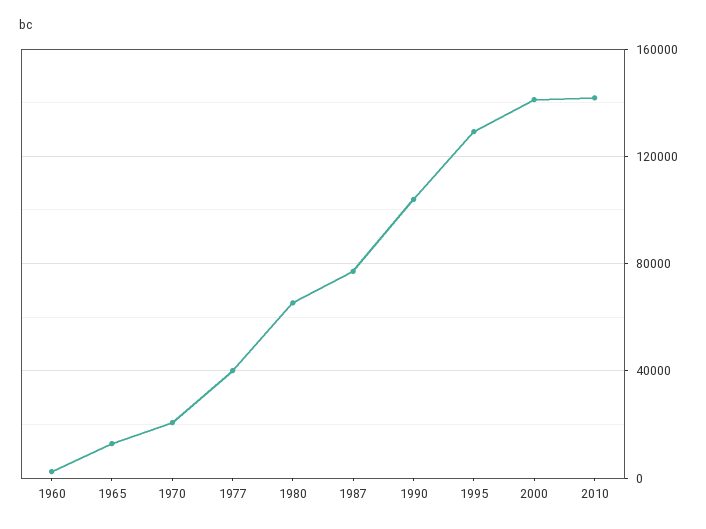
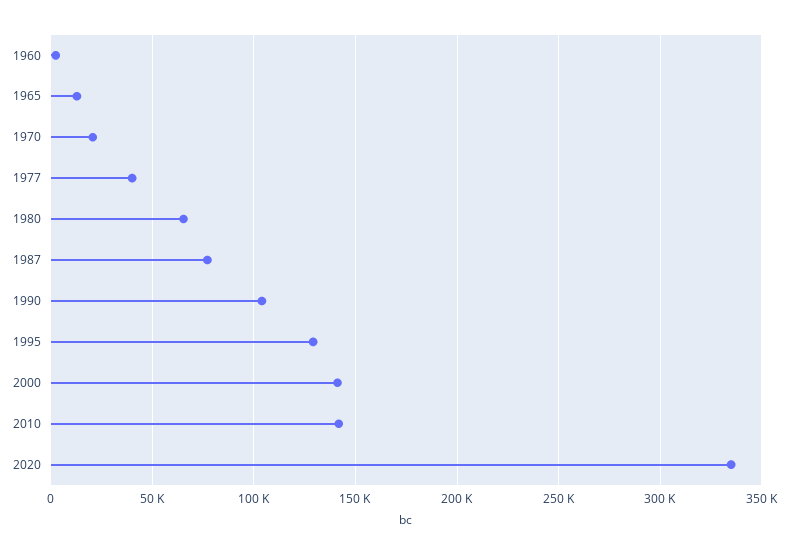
2020: none -> 335000

